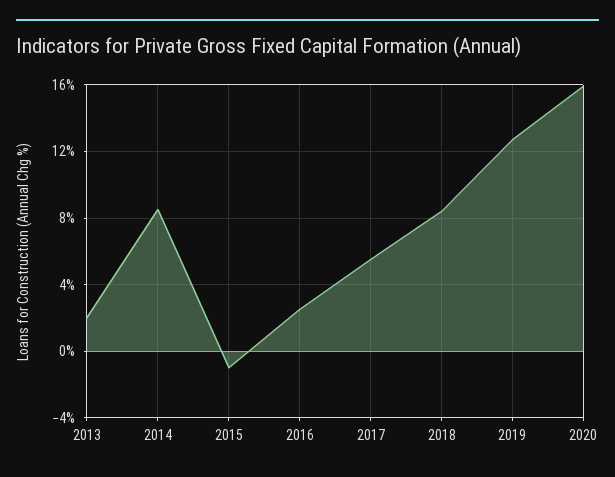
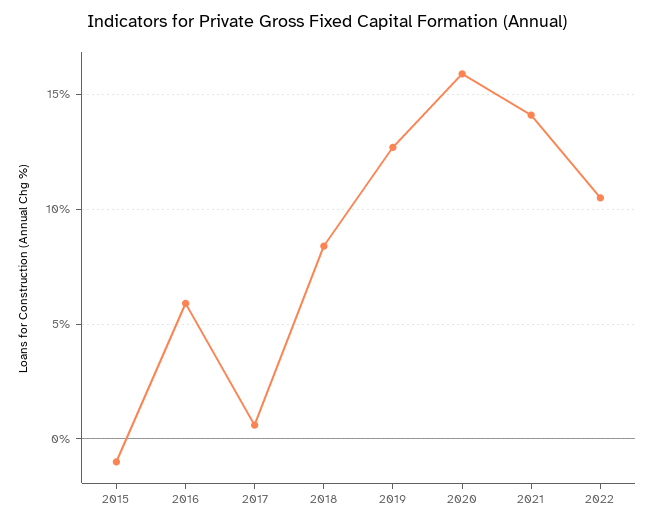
2013: 2 -> none
2014: 8.5 -> none
2016: 2.5 -> 6
2017: 5.5 -> 0.5
2021: none -> 14
2022: none -> 10.5

